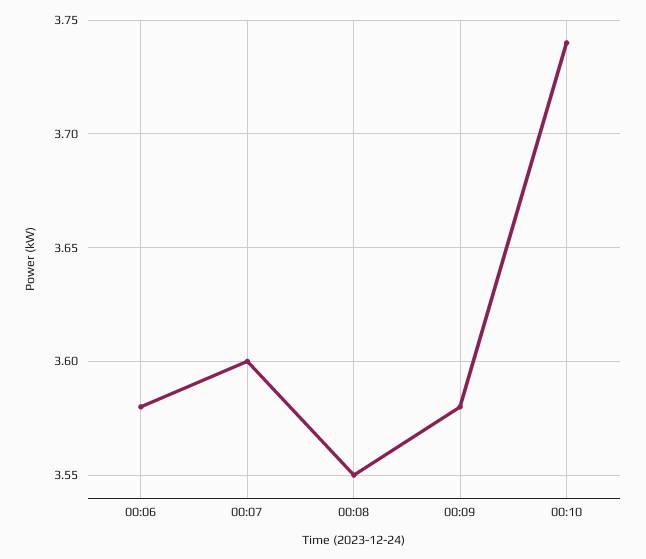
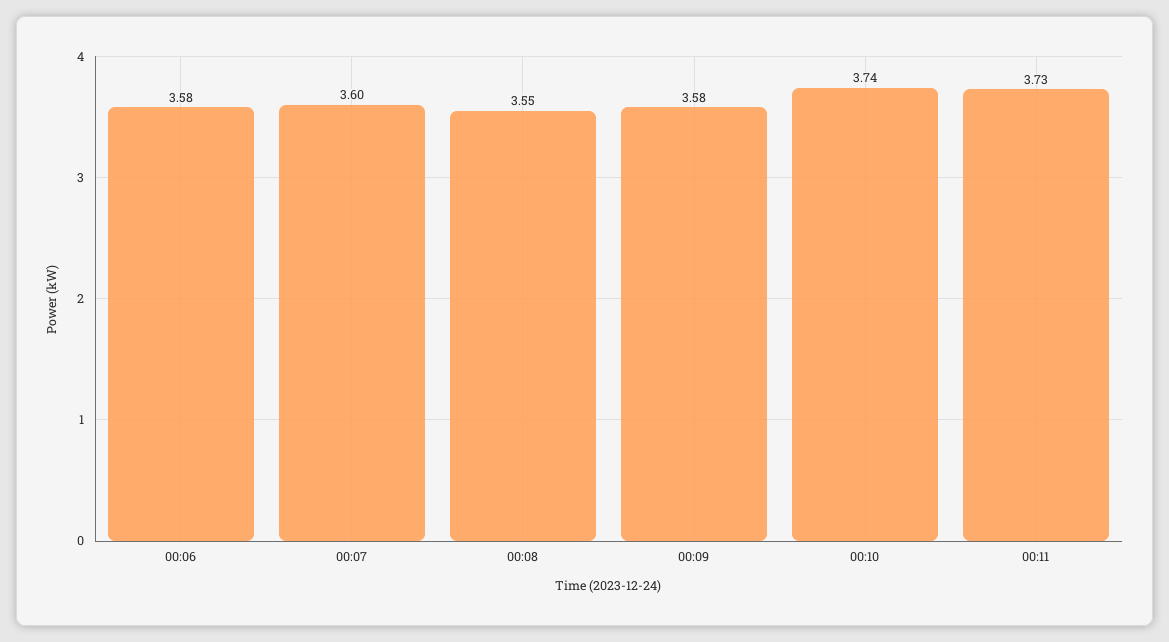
00:11: none -> 3.73

